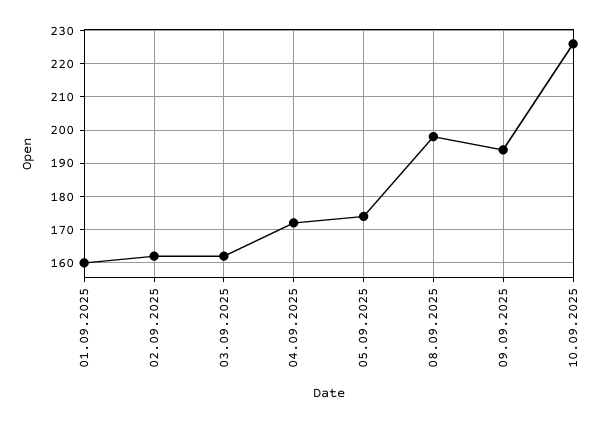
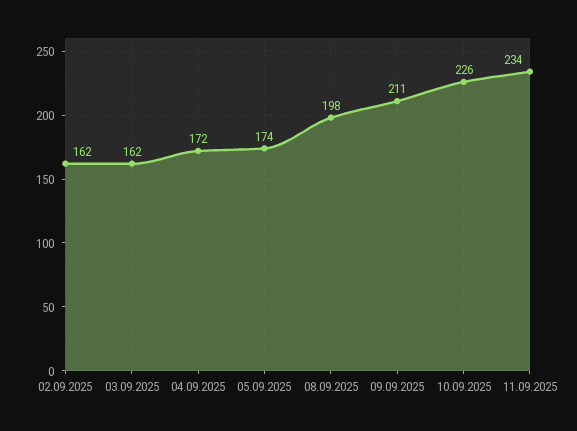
01.09.2025: 160 -> none
09.09.2025: 195 -> 211
11.09.2025: none -> 234

